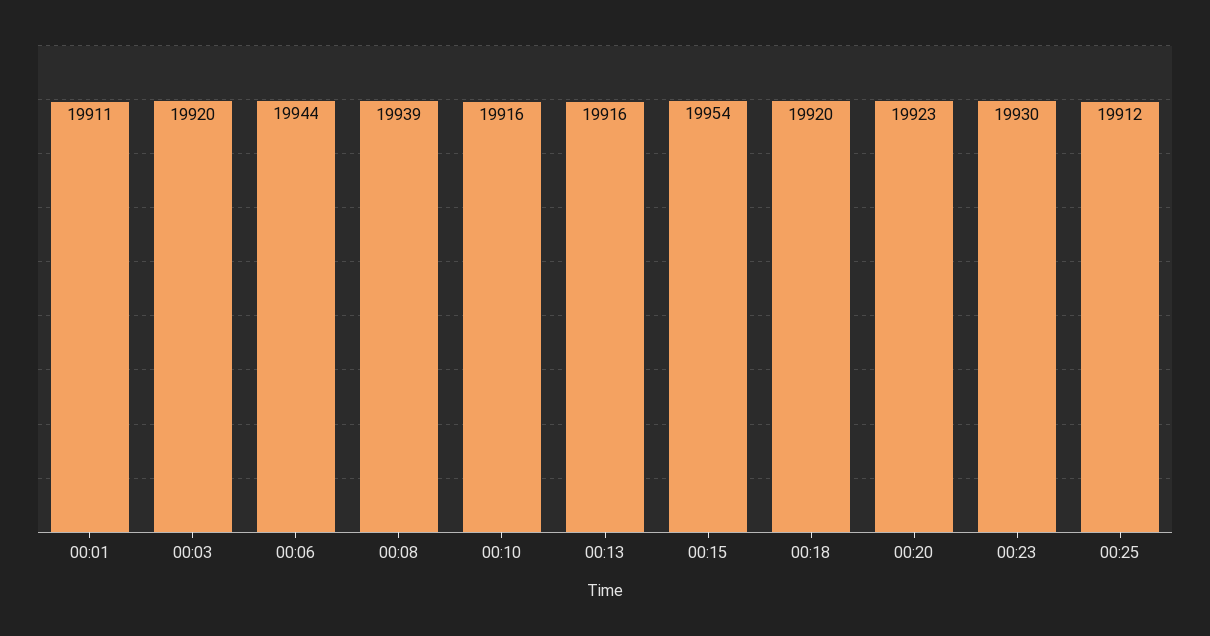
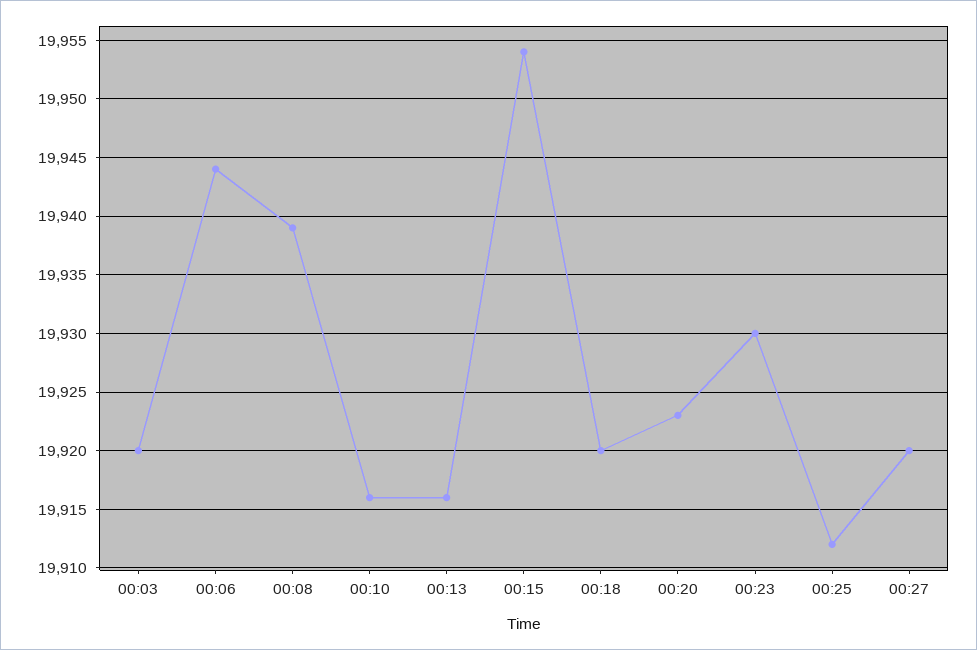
00:01: 19911 -> none
00:27: none -> 19920

